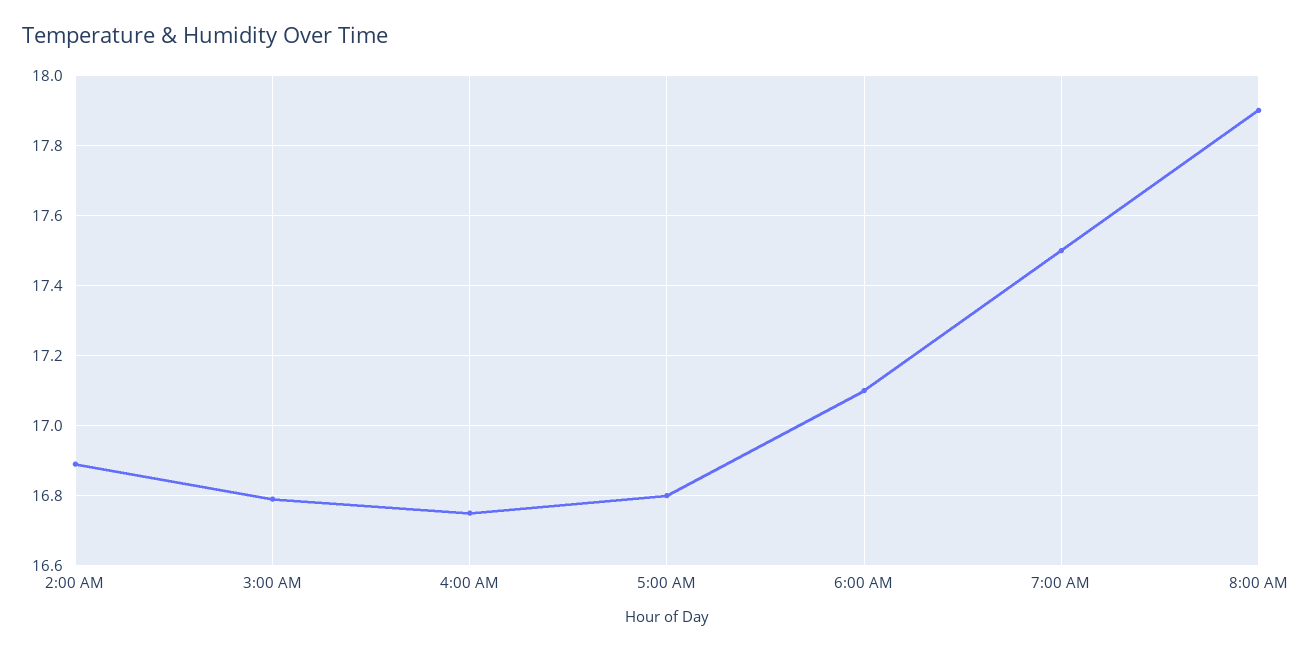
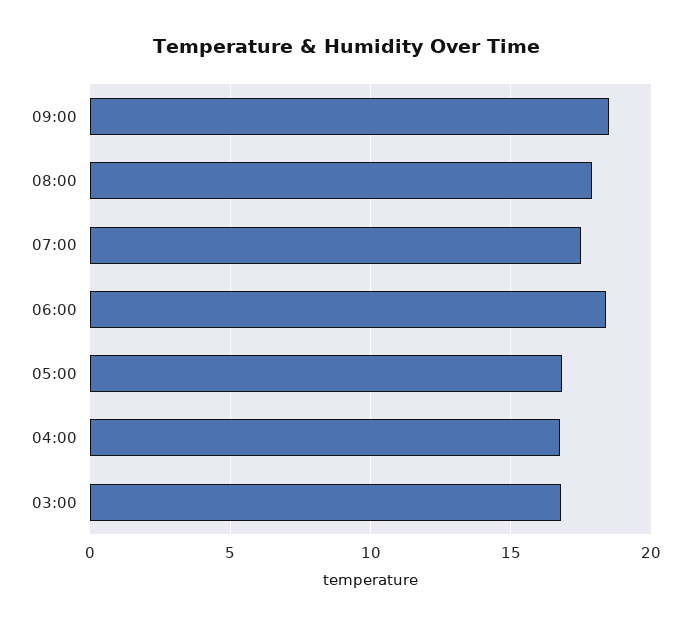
2:00 AM: 16.9 -> none
6:00 AM: 17.1 -> 18.5
09:00: none -> 18.5

